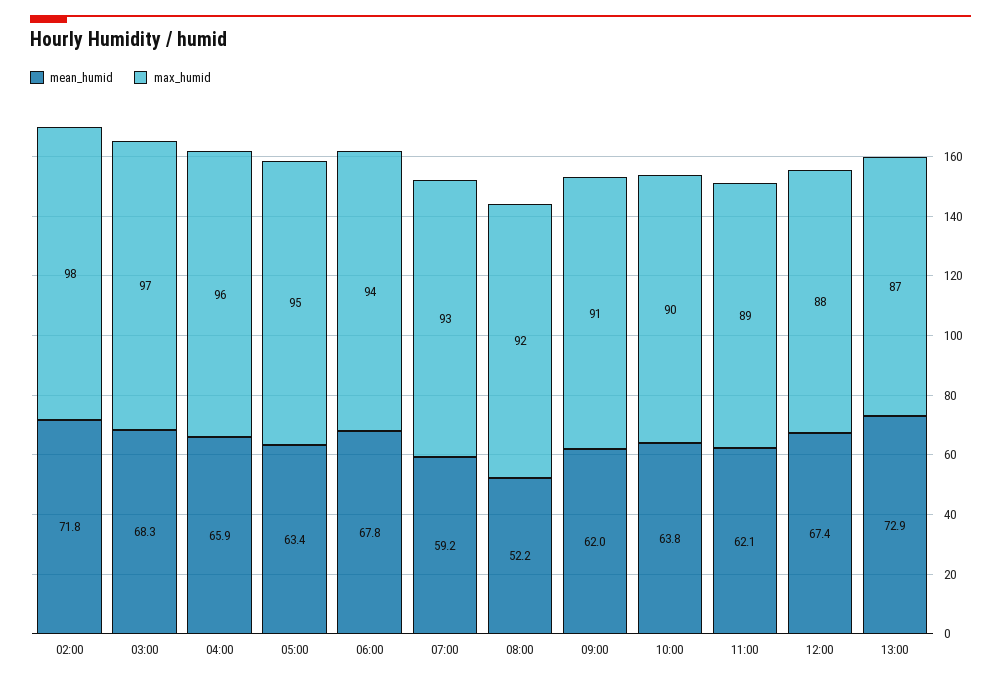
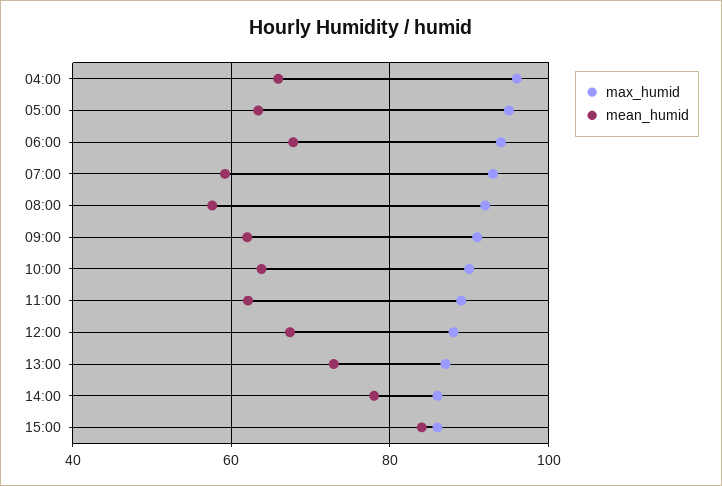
mean_humid, 02:00: 71.8 -> none
max_humid, 02:00: 98 -> none
mean_humid, 03:00: 68.3 -> none
max_humid, 03:00: 97 -> none
mean_humid, 08:00: 52.2 -> 58
max_humid, 14:00: none -> 86
mean_humid, 14:00: none -> 78
max_humid, 15:00: none -> 86
mean_humid, 15:00: none -> 84

